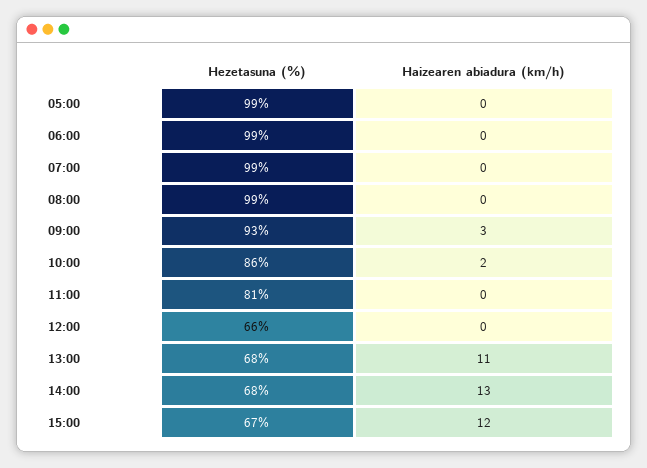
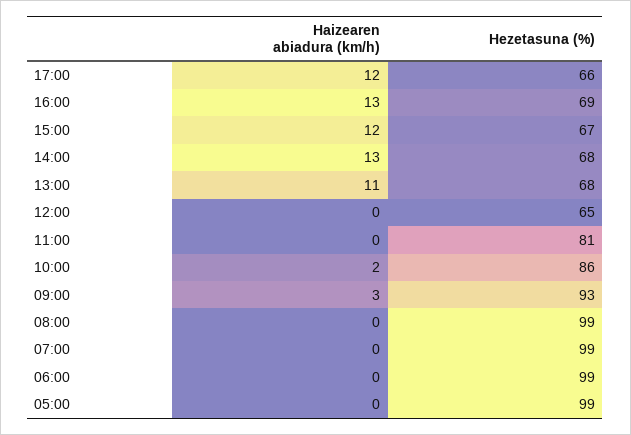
Hezetasuna (%), 12:00: 66 -> 65
Haizearen abiadura (km/h), 17:00: none -> 12
Hezetasuna (%), 17:00: none -> 66
Haizearen abiadura (km/h), 16:00: none -> 13
Hezetasuna (%), 16:00: none -> 69

